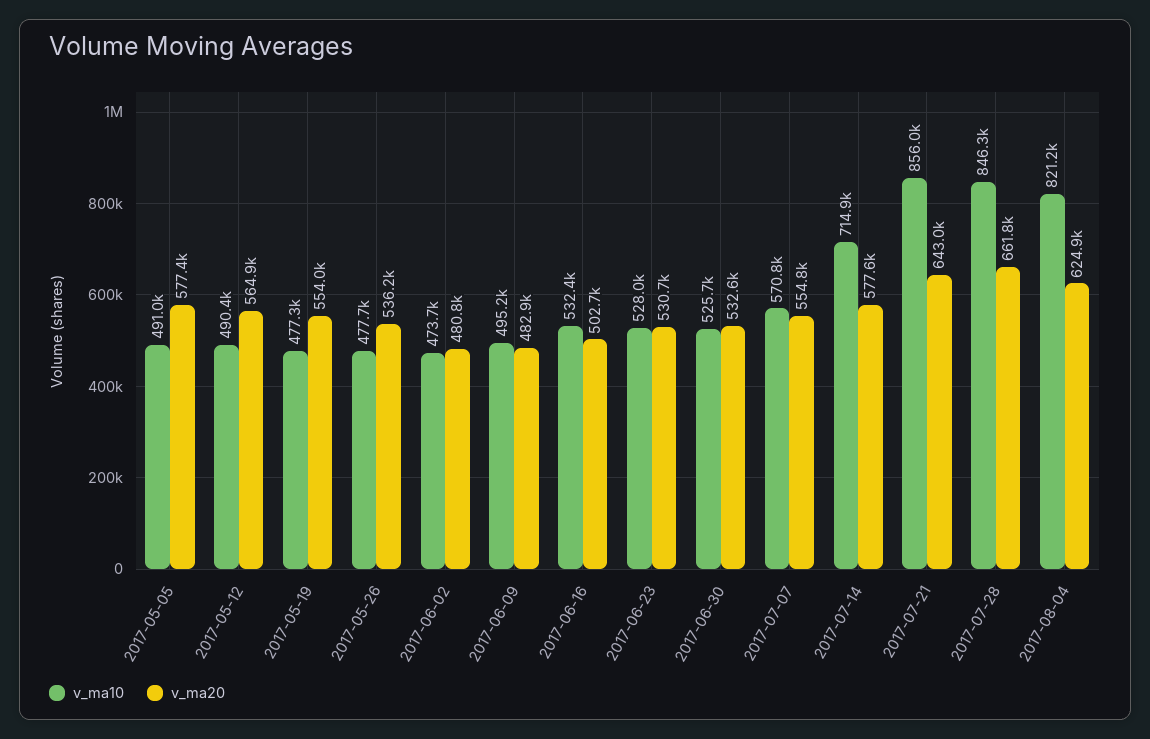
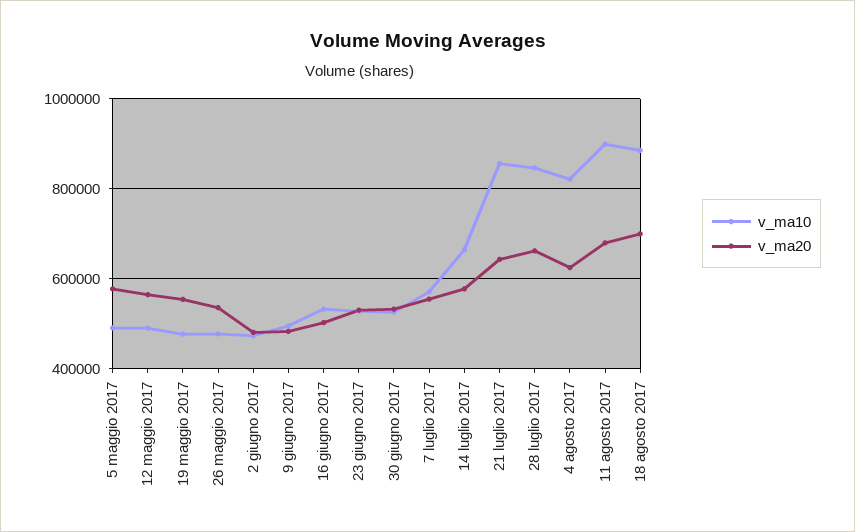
v_ma10, 2017-07-14: 714900 -> 660000
v_ma10, 11 agosto 2017: none -> 900000
v_ma20, 11 agosto 2017: none -> 680000
v_ma10, 18 agosto 2017: none -> 880000
v_ma20, 18 agosto 2017: none -> 700000

